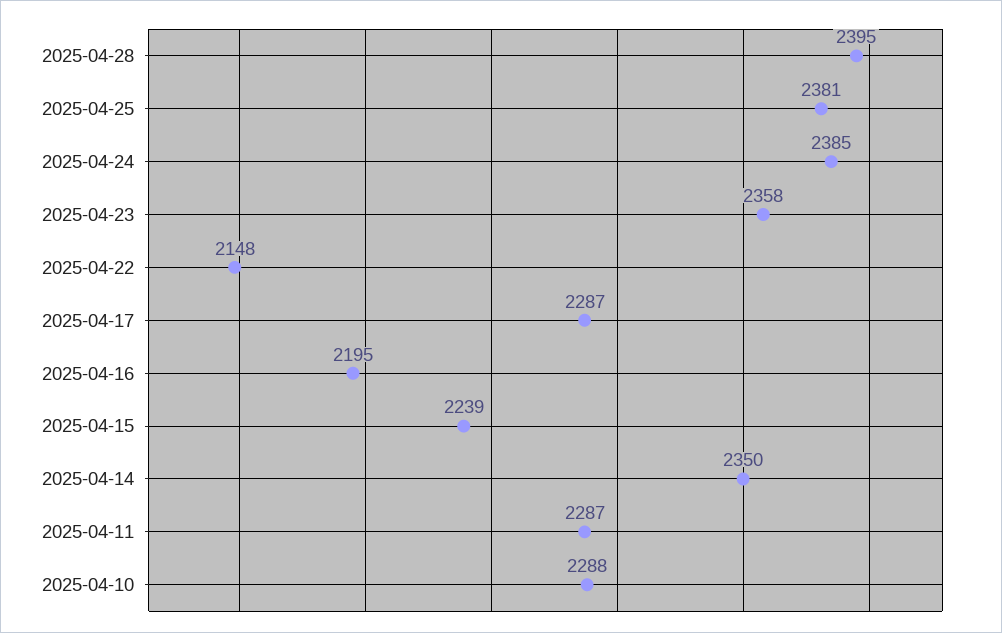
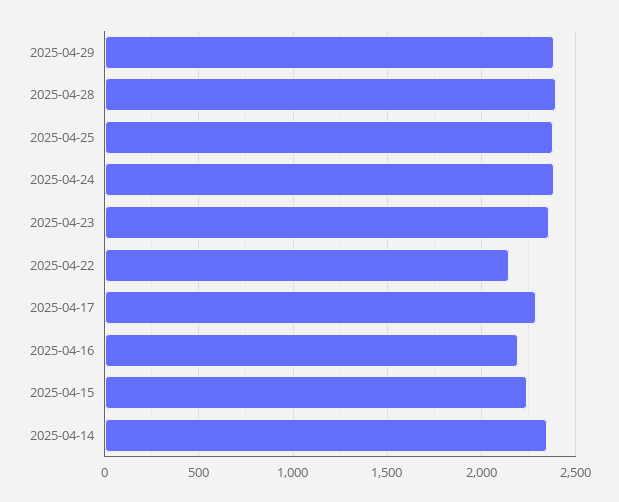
2025-04-11: 2287 -> none
2025-04-10: 2288 -> none
2025-04-29: none -> 2400

